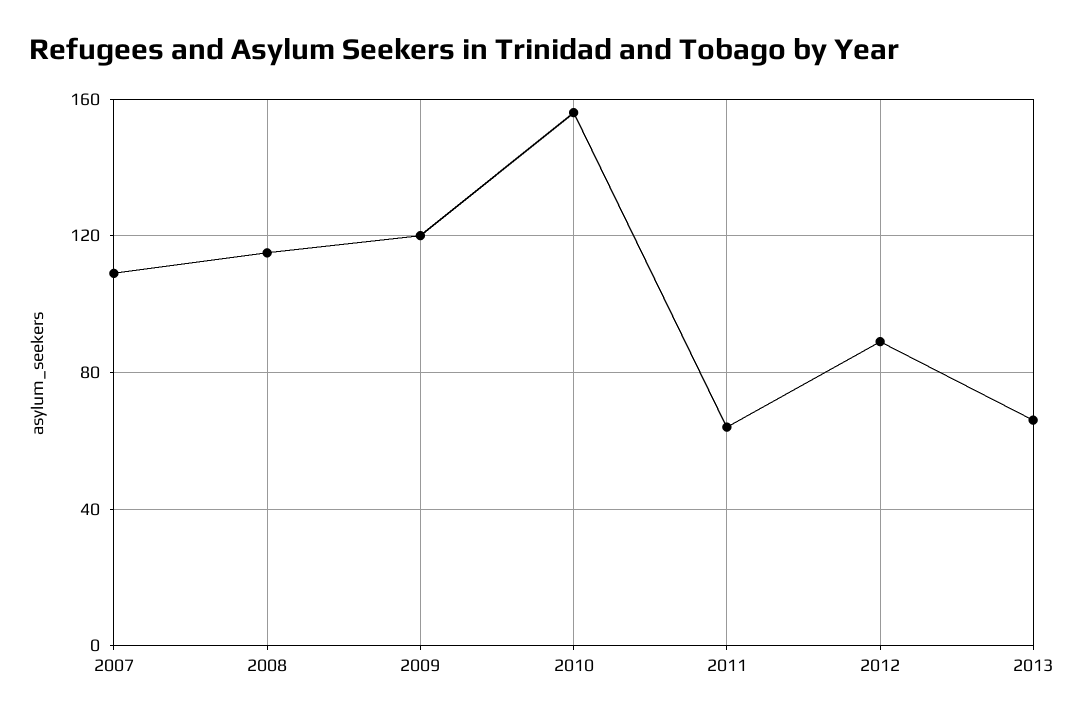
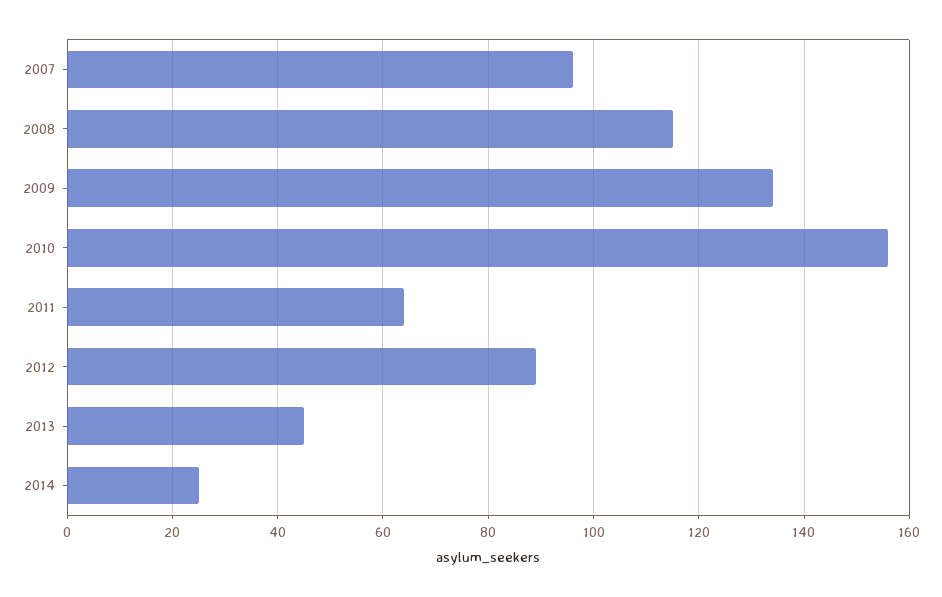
2007: 110 -> 95
2009: 120 -> 135
2013: 65 -> 45
2014: none -> 25

